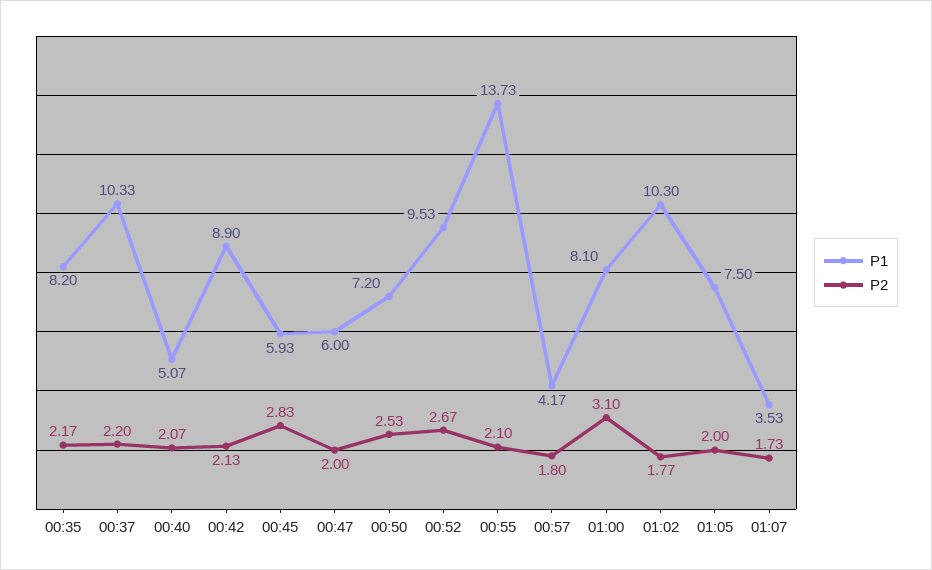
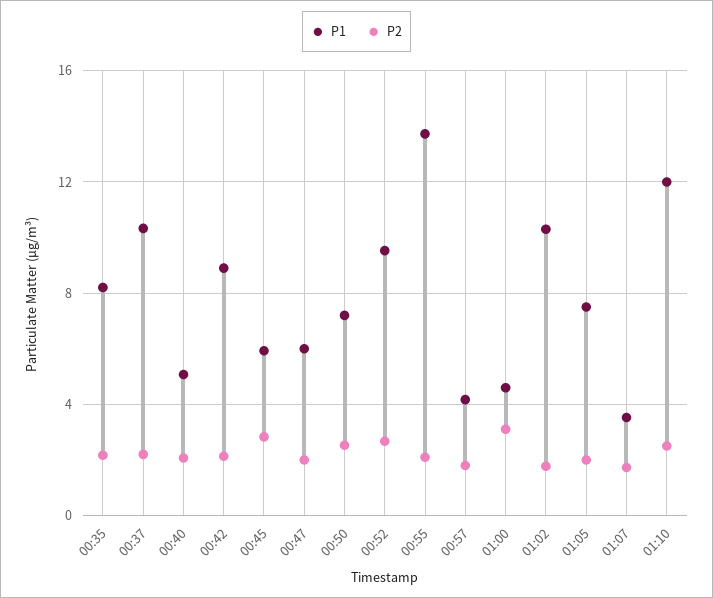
P1, 01:00: 8.1 -> 4.5
P1, 01:10: none -> 12
P2, 01:10: none -> 2.5

